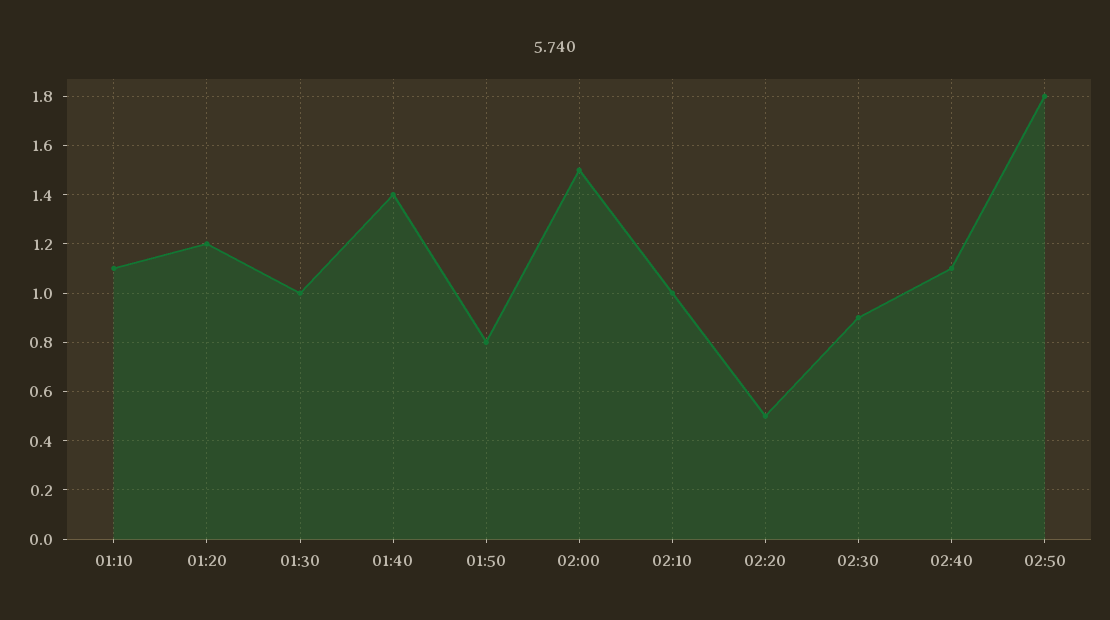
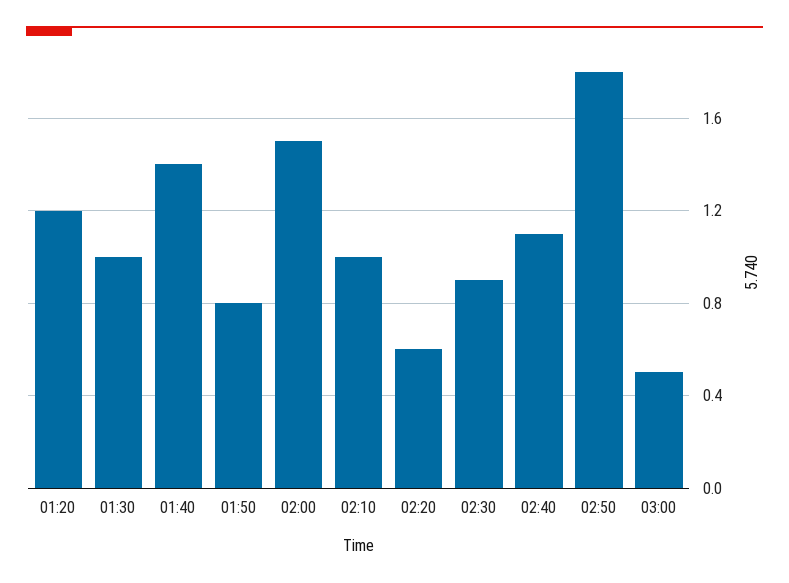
01:10: 1.1 -> none
02:20: 0.5 -> 0.6
03:00: none -> 0.5

